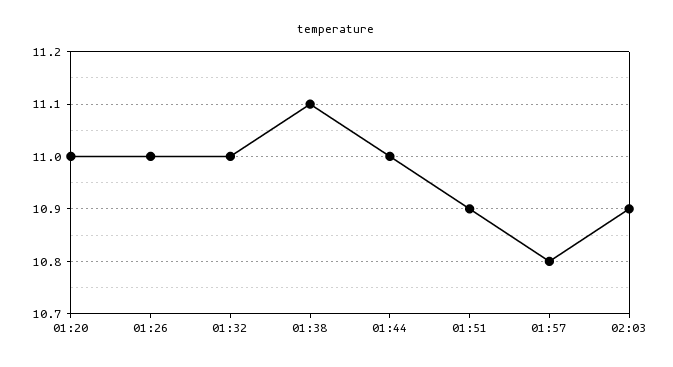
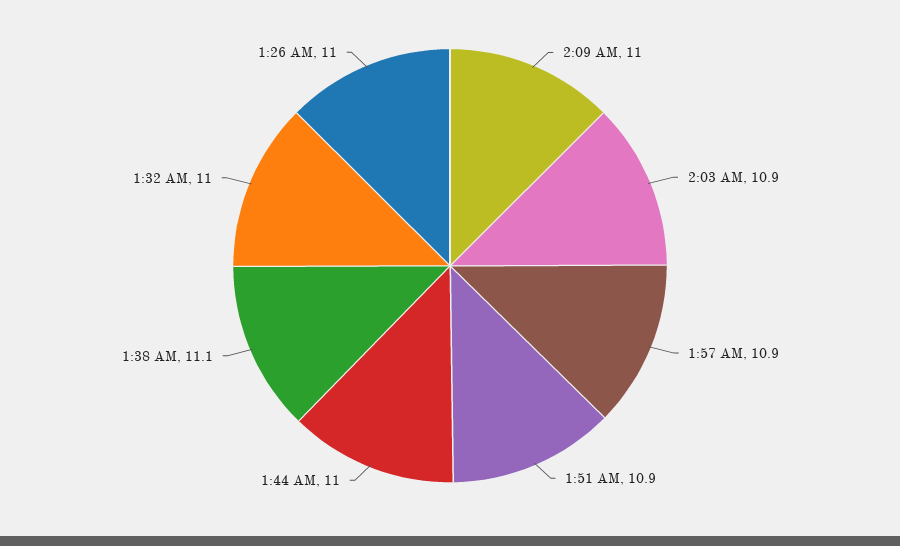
01:20: 11 -> none
01:57: 10.8 -> 10.9
2:09 AM: none -> 11

